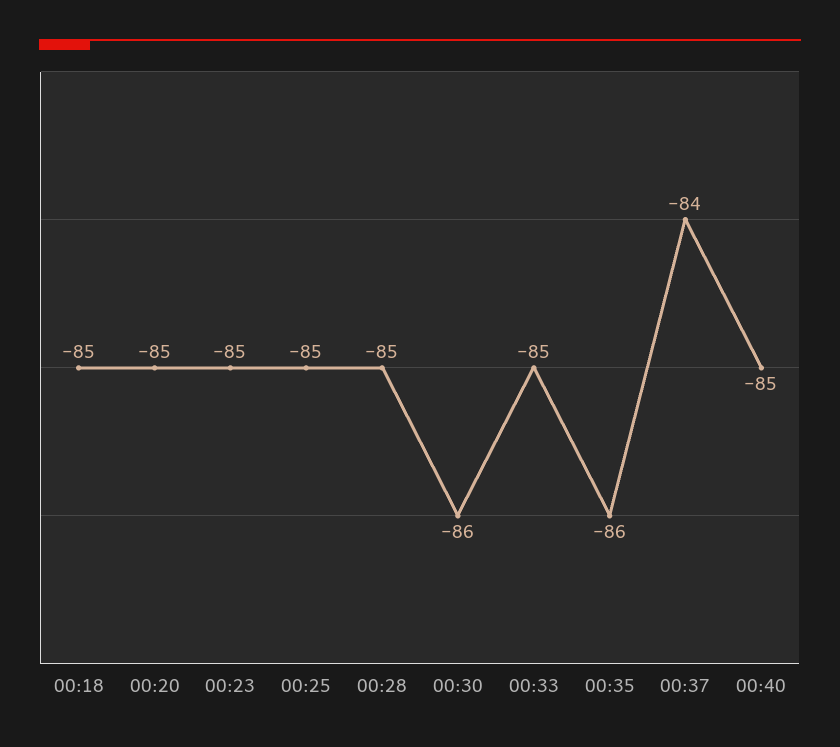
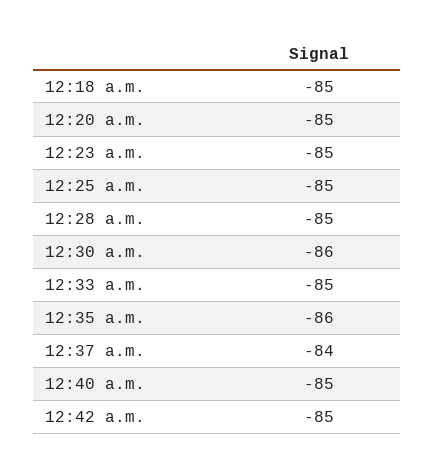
12:42 a.m.: none -> -85

